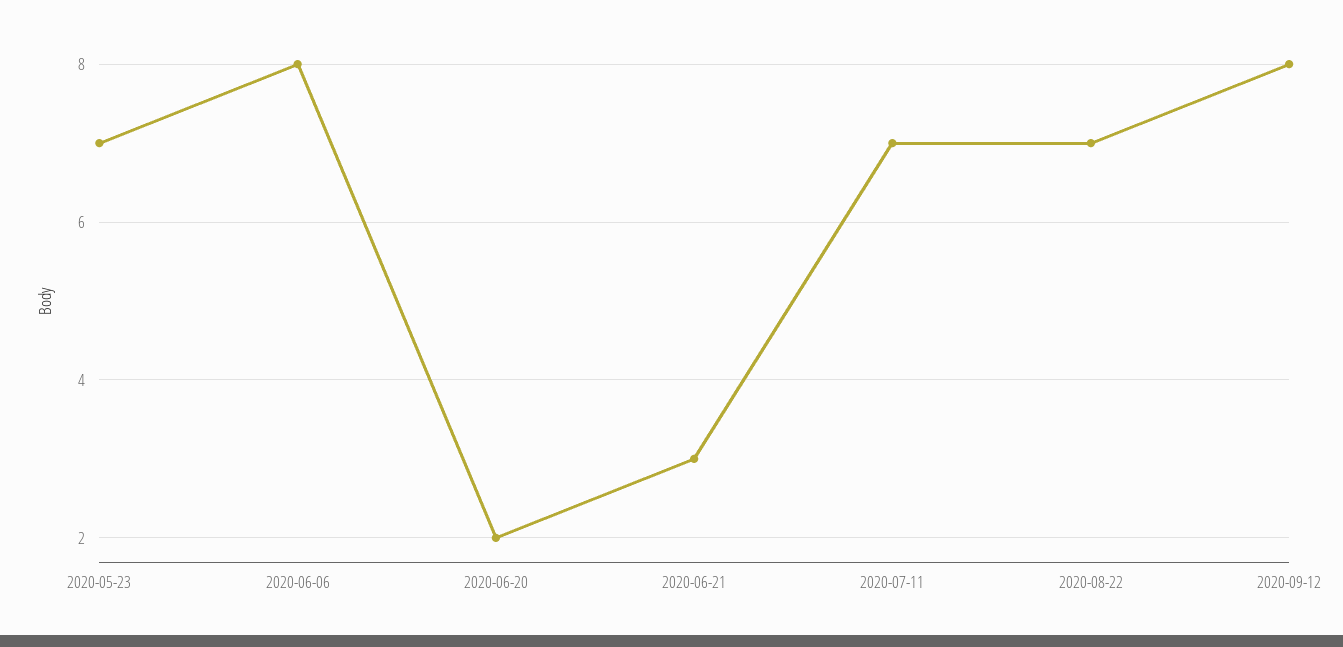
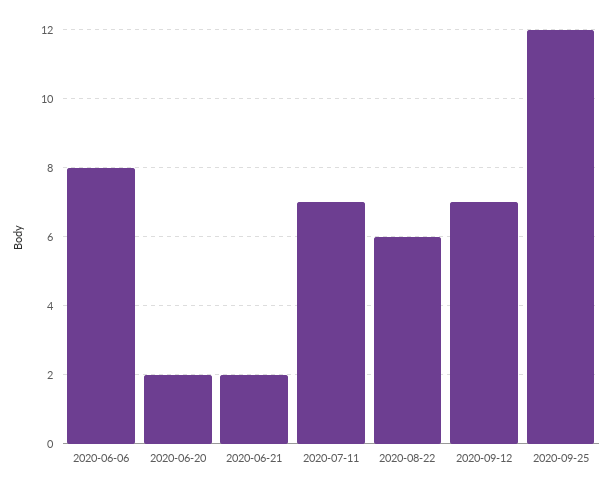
2020-05-23: 7 -> none
2020-06-21: 3 -> 2
2020-08-22: 7 -> 6
2020-09-12: 8 -> 7
2020-09-25: none -> 12

